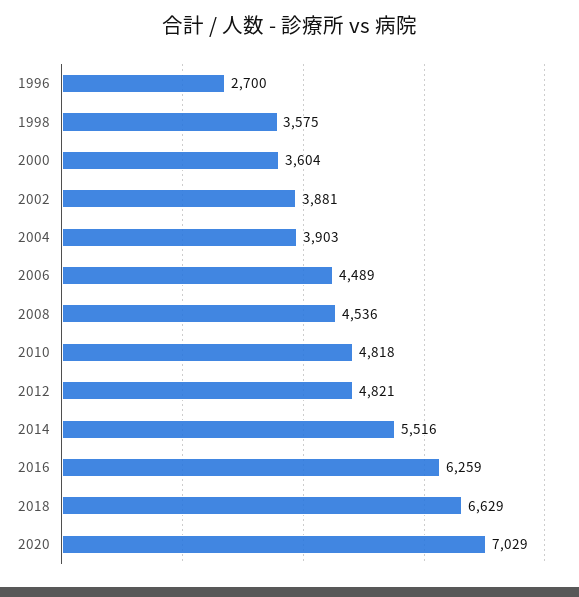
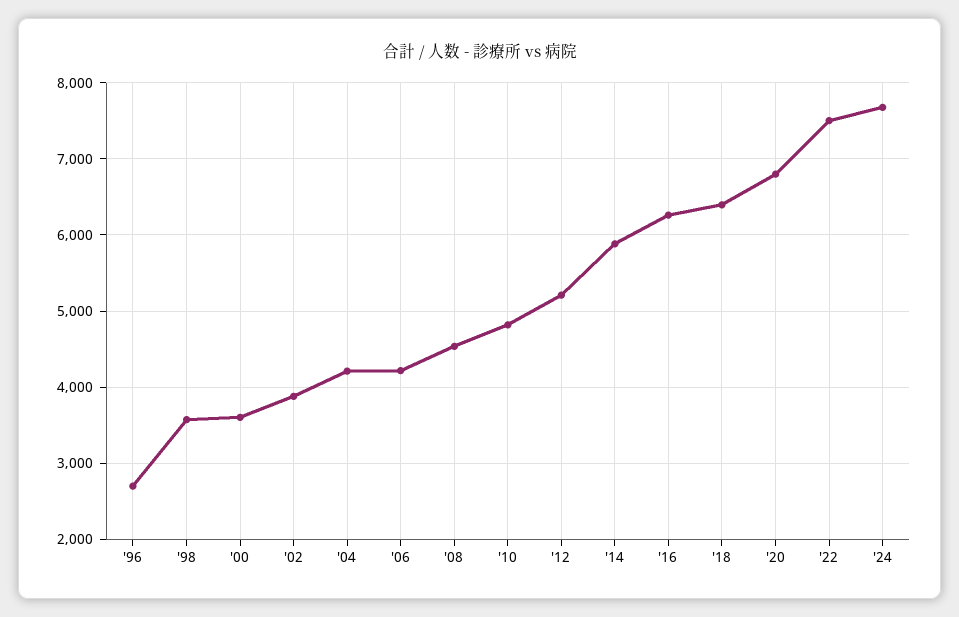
2004: 3903 -> 4200
2006: 4489 -> 4200
2012: 4821 -> 5200
2014: 5516 -> 5900
2018: 6629 -> 6400
2020: 7029 -> 6800
'22: none -> 7500
'24: none -> 7700

